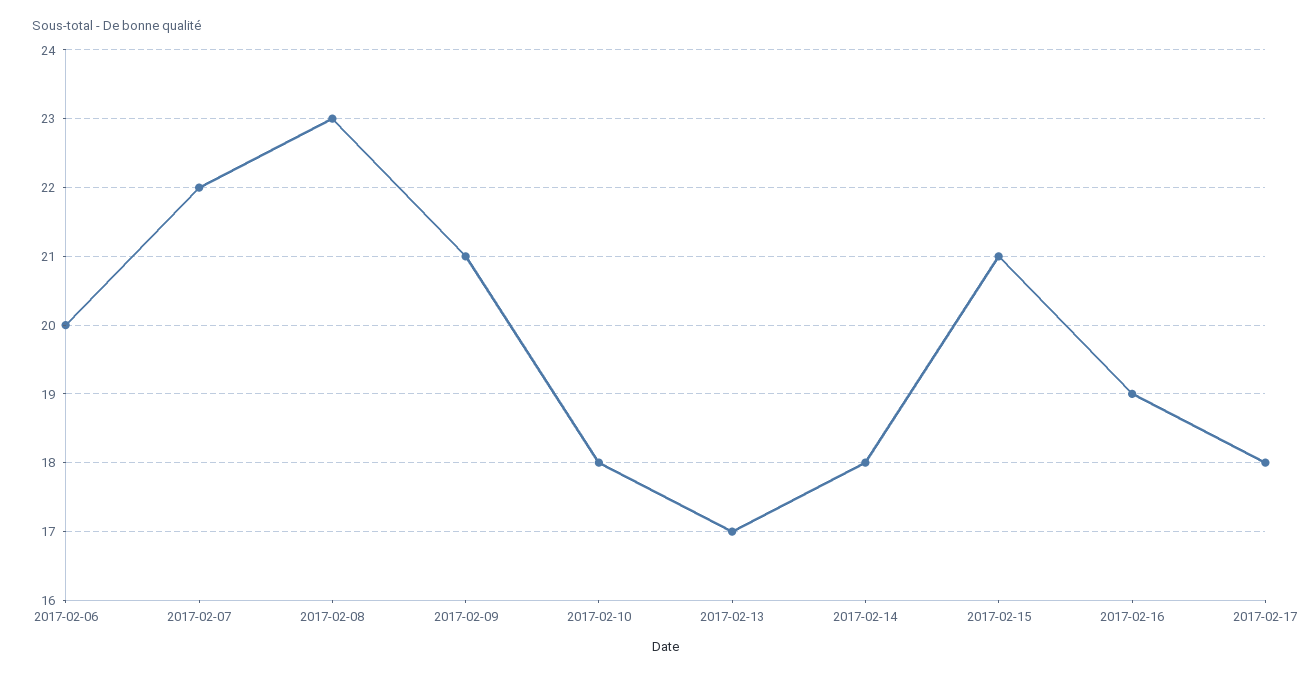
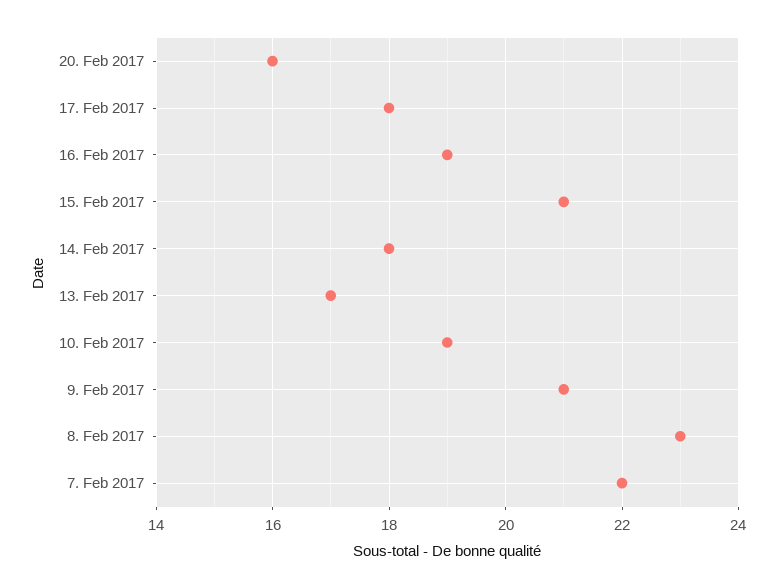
2017-02-06: 20 -> none
2017-02-10: 18 -> 19
20. Feb 2017: none -> 16

